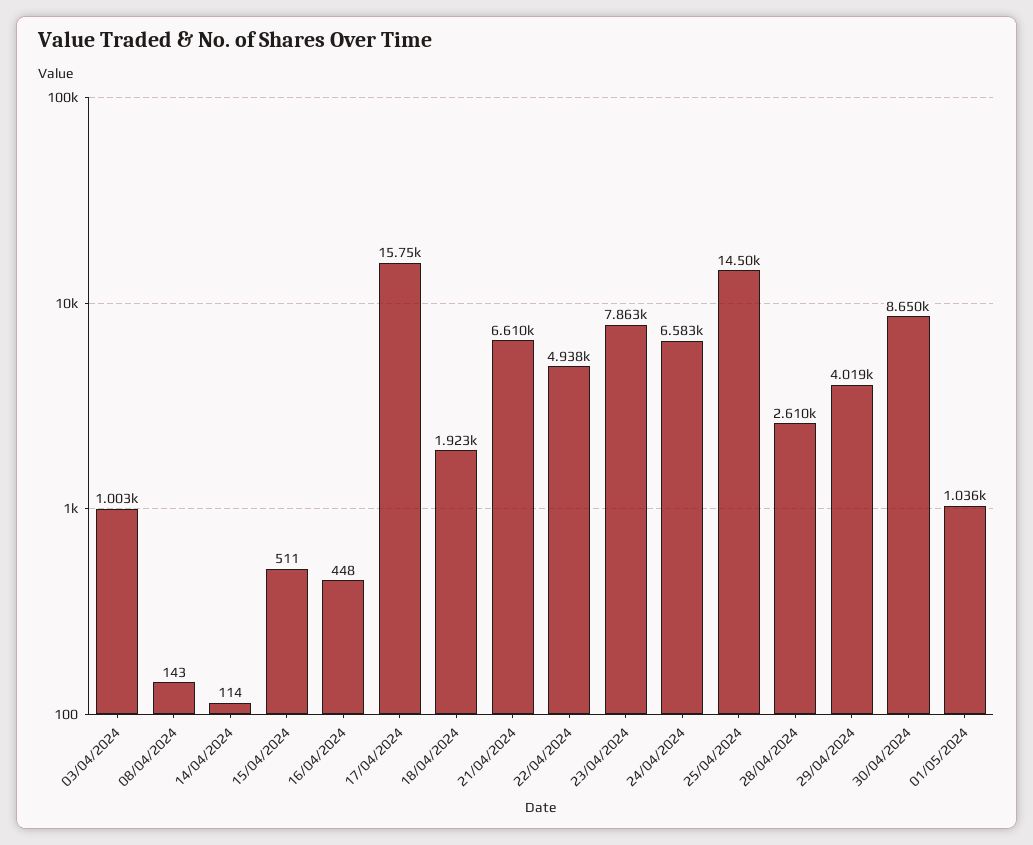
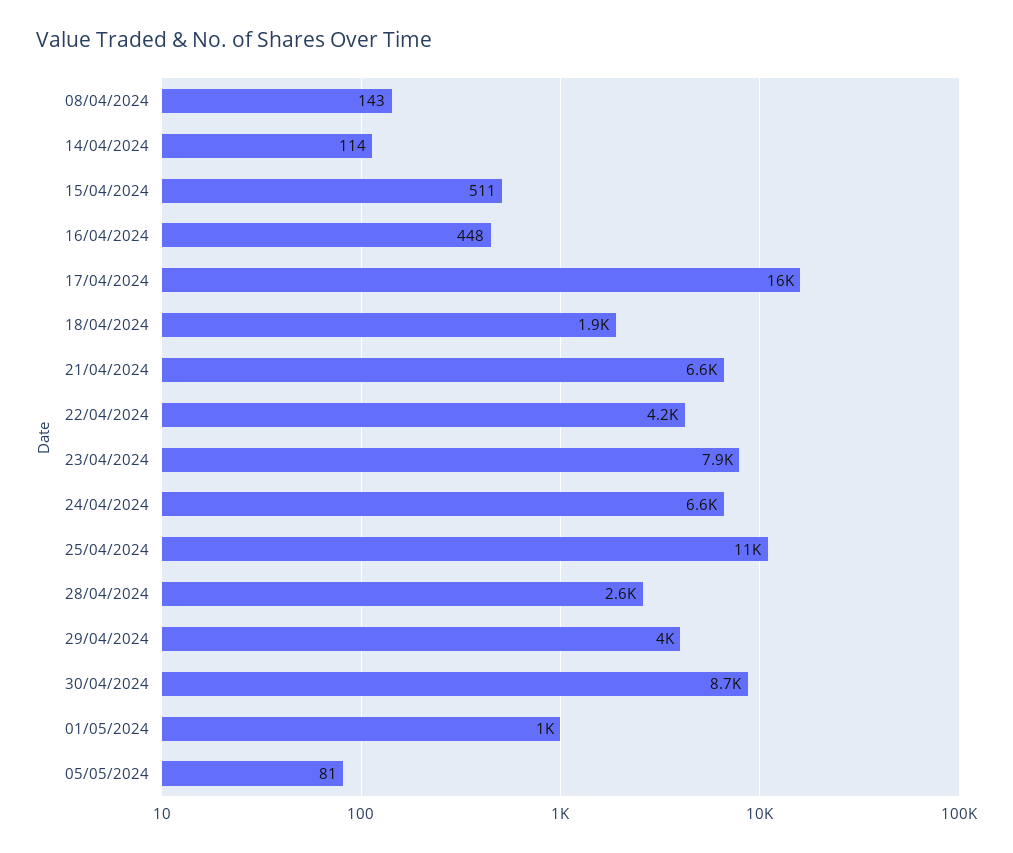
03/04/2024: 1003 -> none
22/04/2024: 4938 -> 4200
25/04/2024: 14500 -> 11000
05/05/2024: none -> 81

